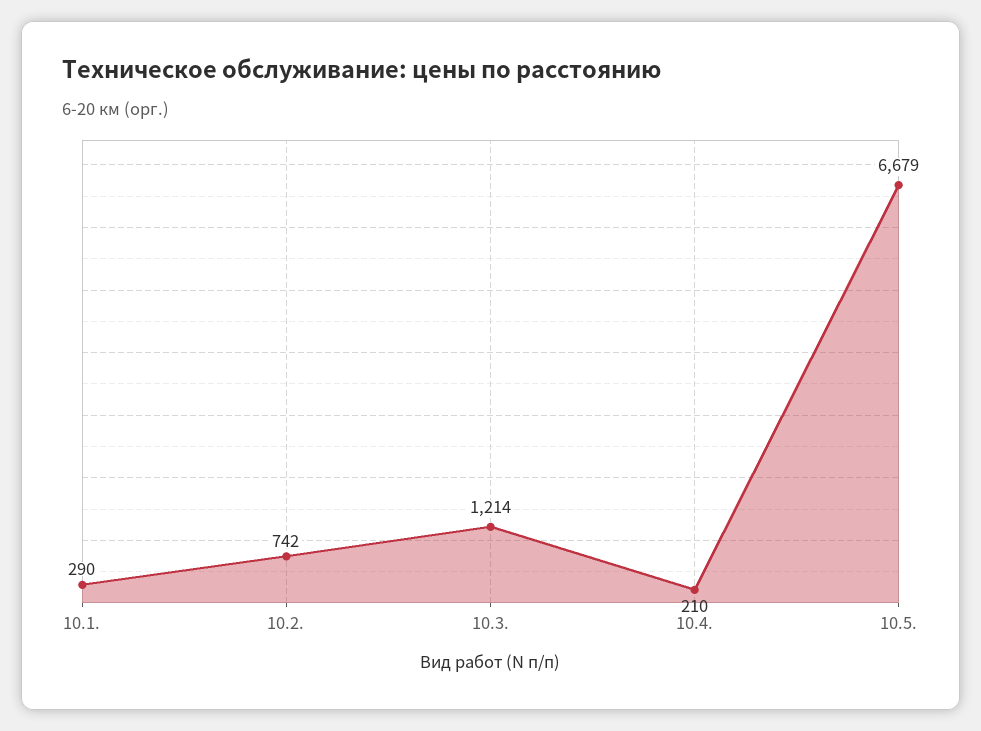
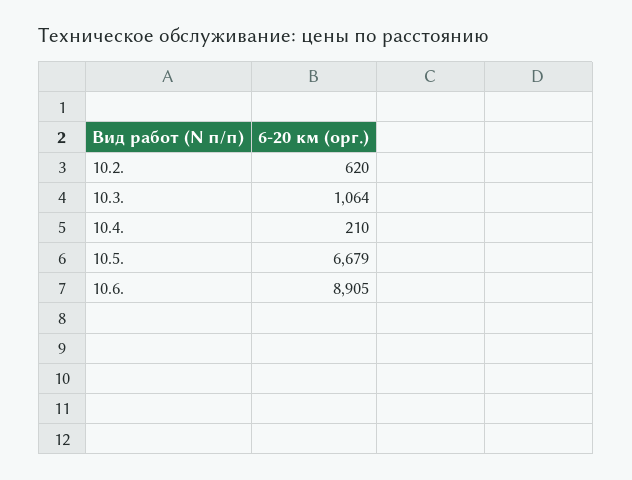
10.1.: 290 -> none
10.2.: 742 -> 620
10.3.: 1214 -> 1064
10.6.: none -> 8905

